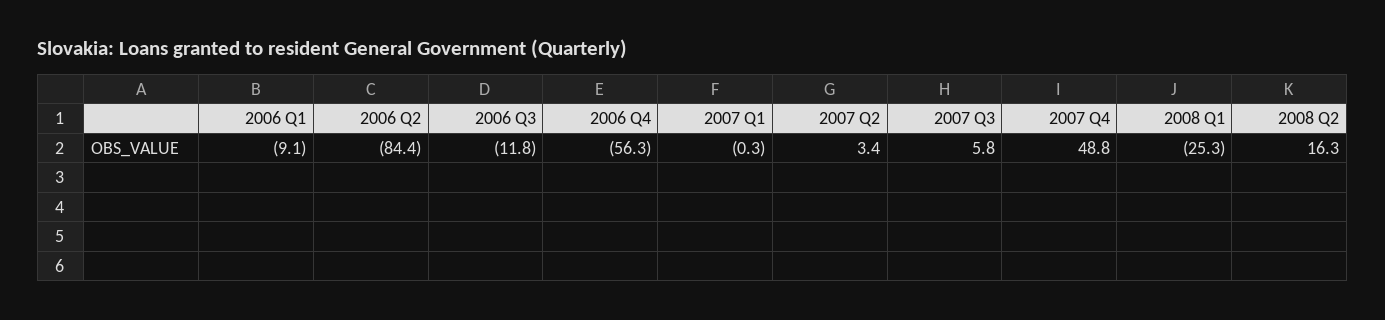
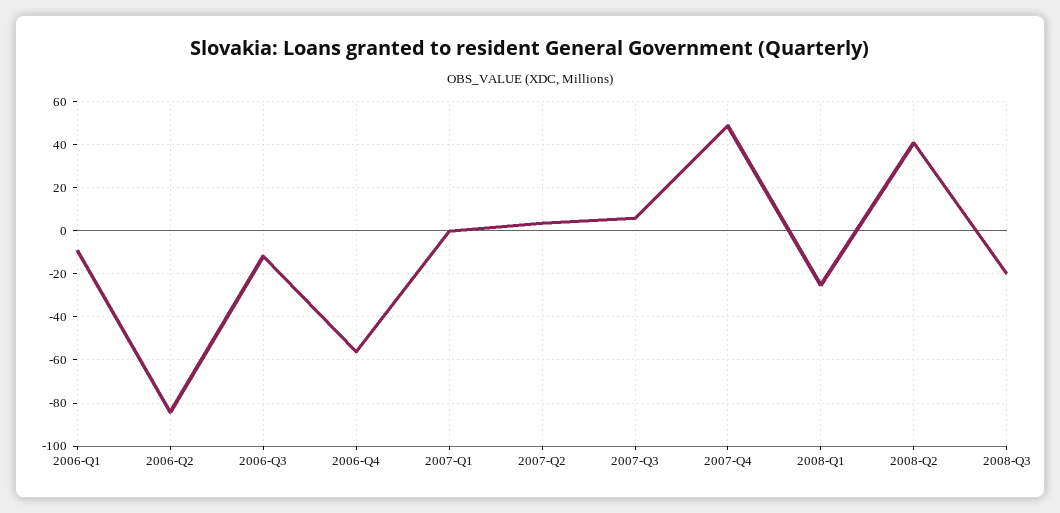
2008 Q2: 16.3 -> 40
2008-Q3: none -> -20

